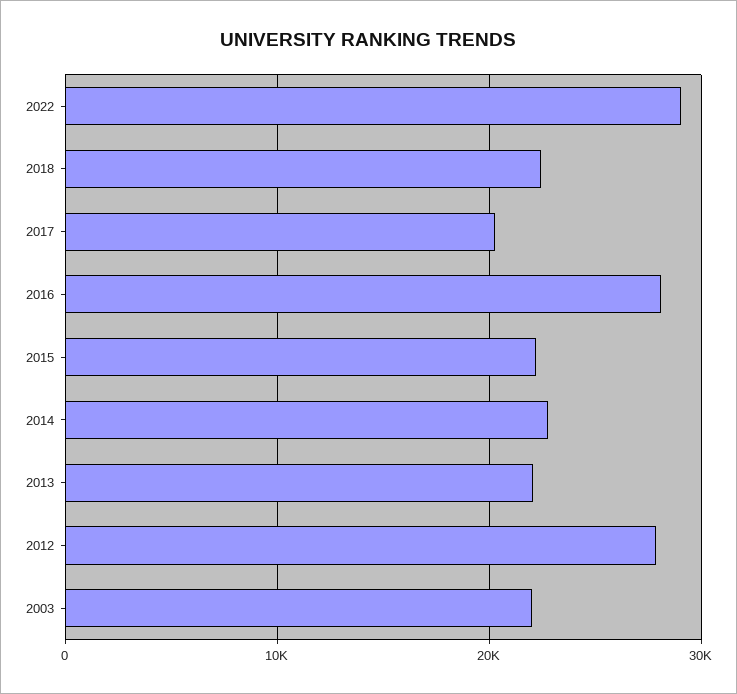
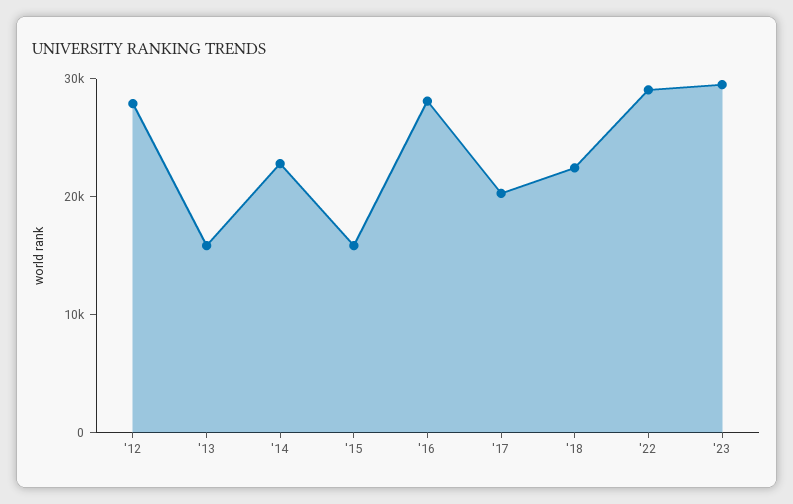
2015: 22000 -> 16000
2013: 22000 -> 16000
2003: 22000 -> none
'23: none -> 30000

